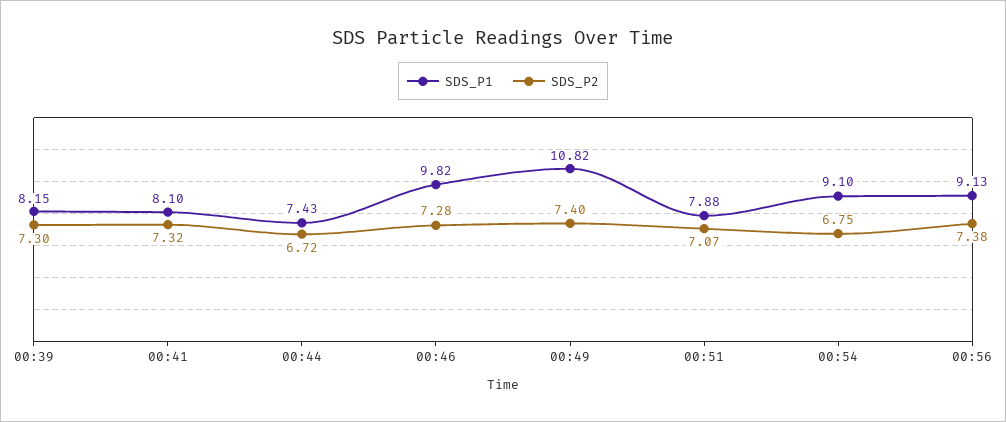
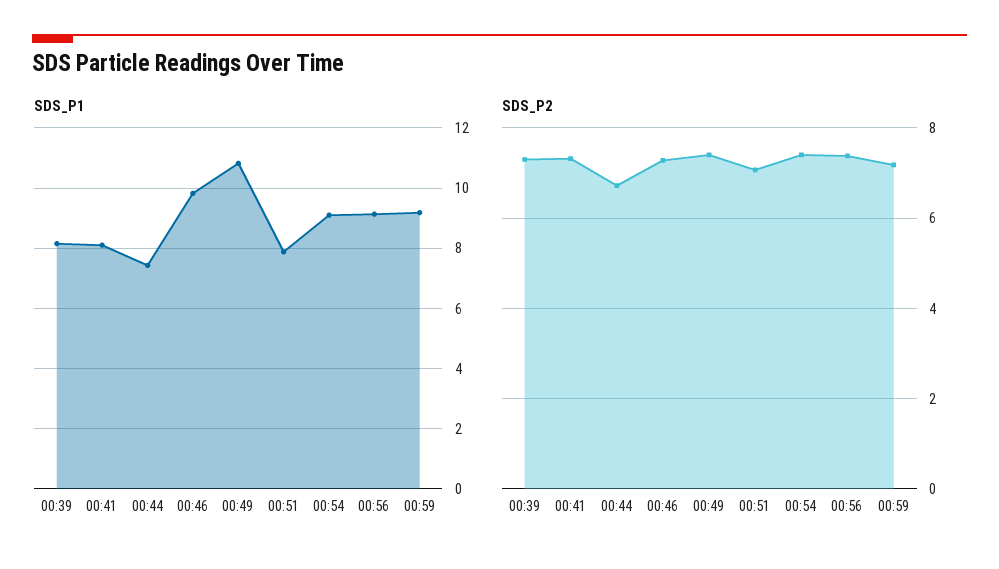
SDS_P2, 00:54: 6.75 -> 7.4
SDS_P1, 00:59: none -> 9.2
SDS_P2, 00:59: none -> 7.2

